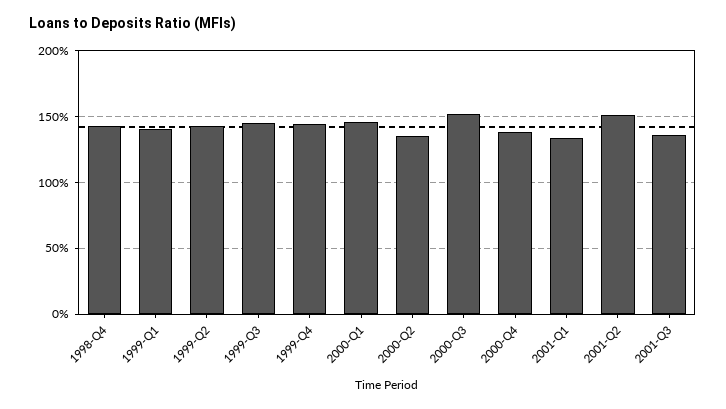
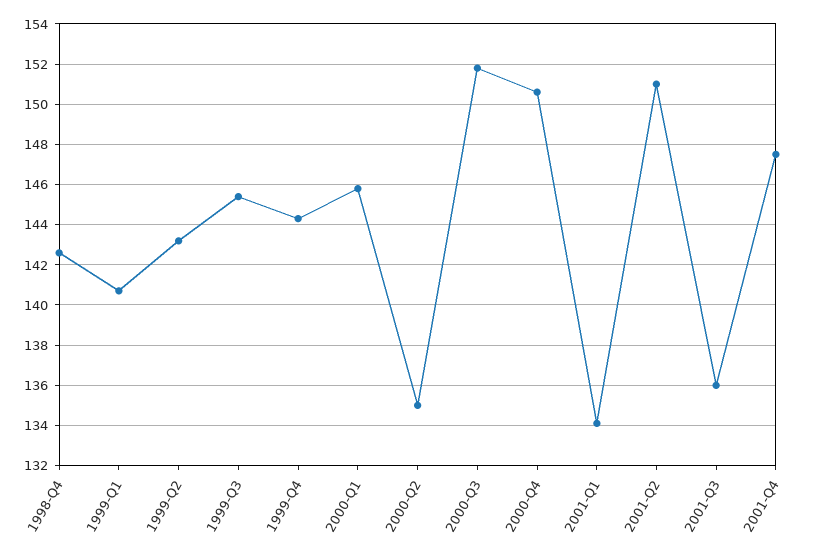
2000-Q4: 140 -> 150.5
2001-Q4: none -> 147.5

